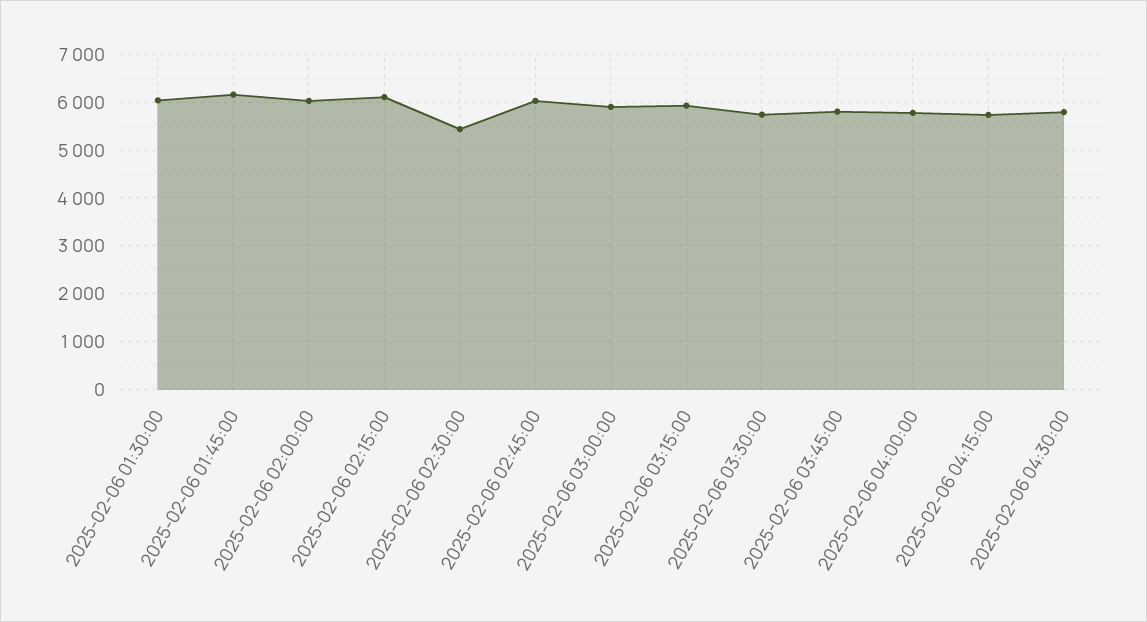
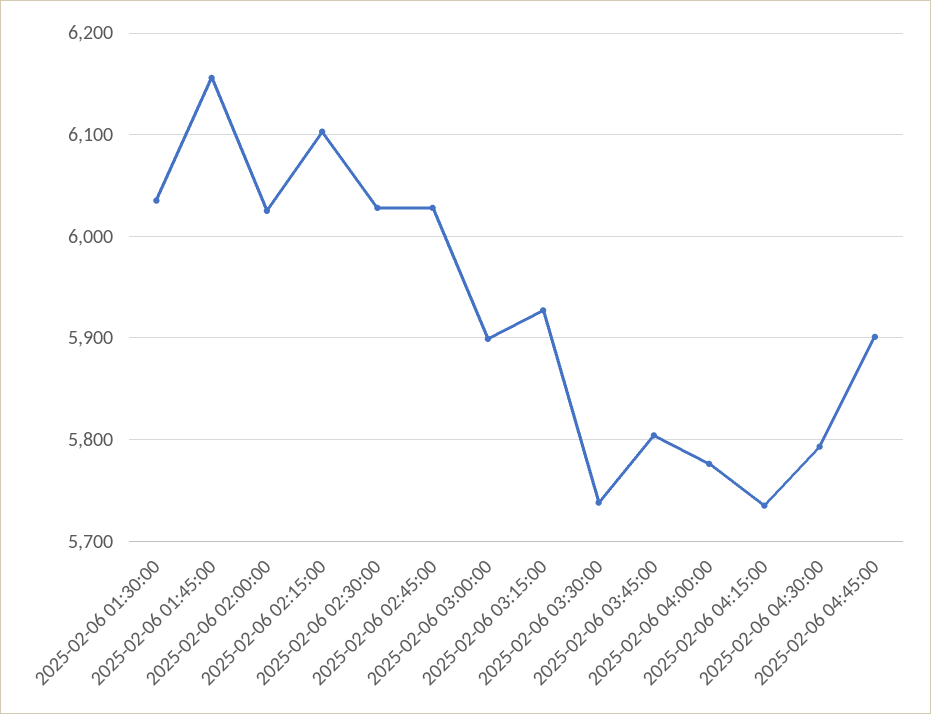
2025-02-06 02:30:00: 5400 -> 6030
2025-02-06 04:45:00: none -> 5900

